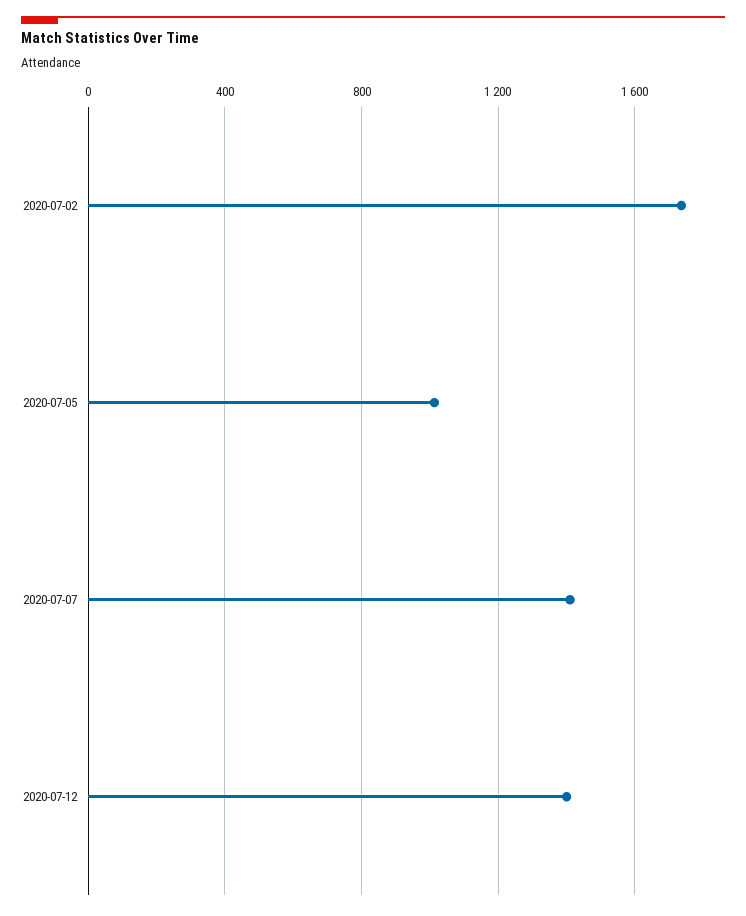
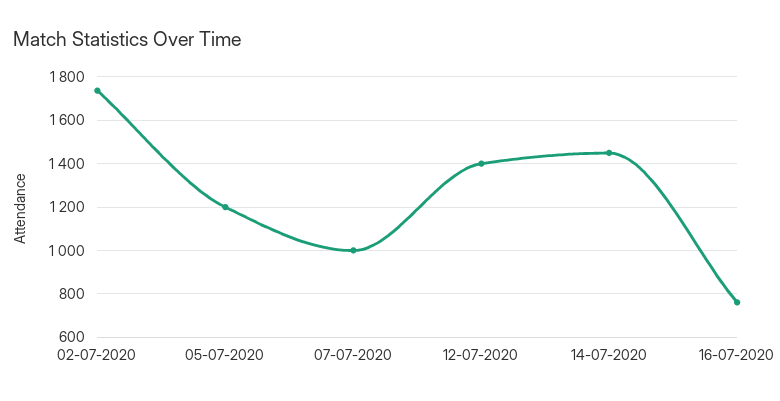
2020-07-05: 1000 -> 1200
2020-07-07: 1400 -> 1000
14-07-2020: none -> 1450
16-07-2020: none -> 750

